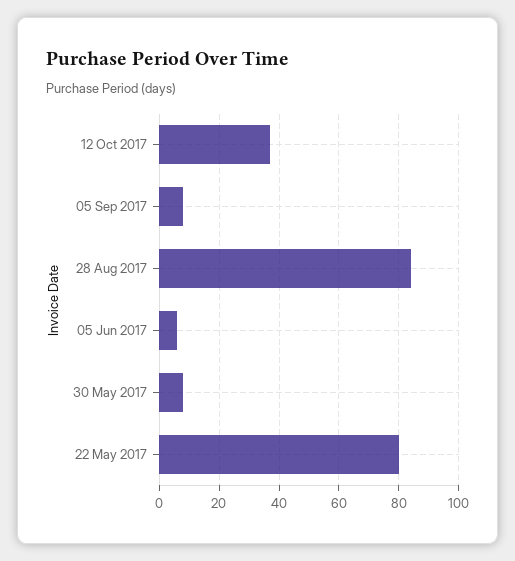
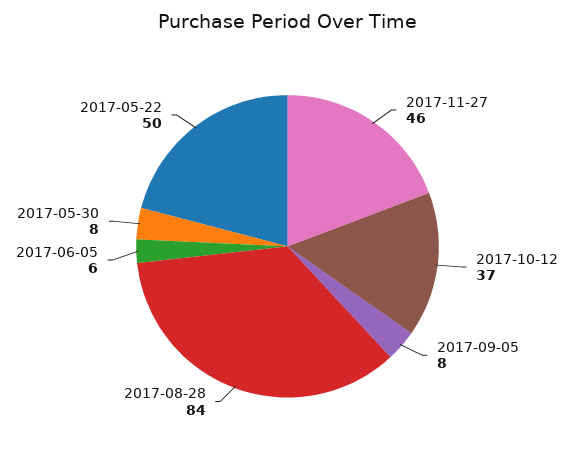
22 May 2017: 80 -> 50
2017-11-27: none -> 46

